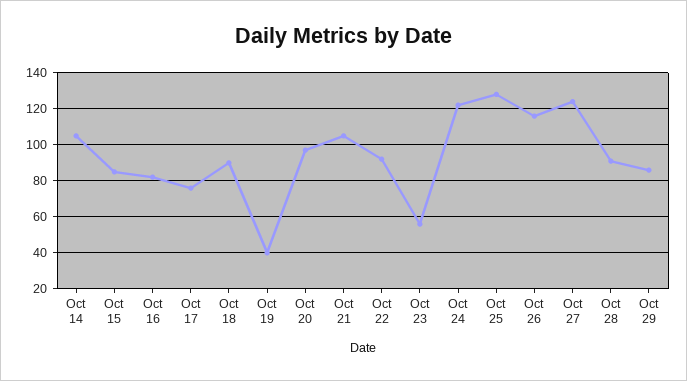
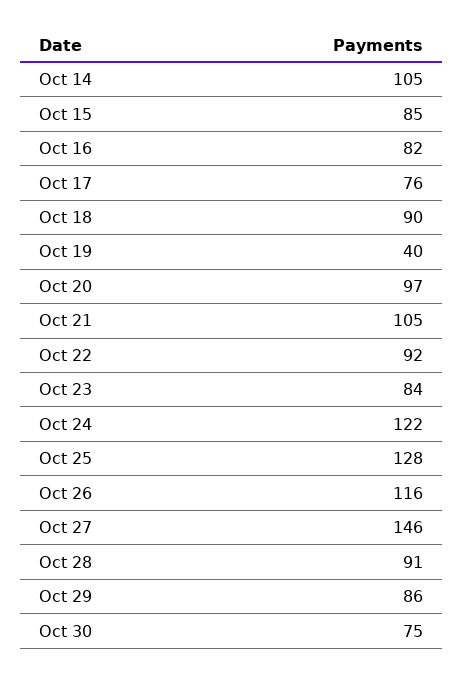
Oct 23: 55 -> 84
Oct 27: 125 -> 146
Oct 30: none -> 75

